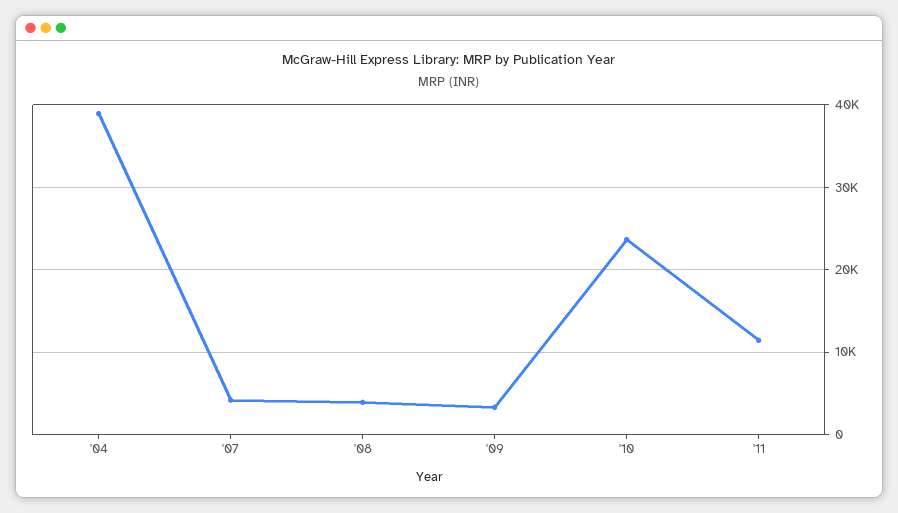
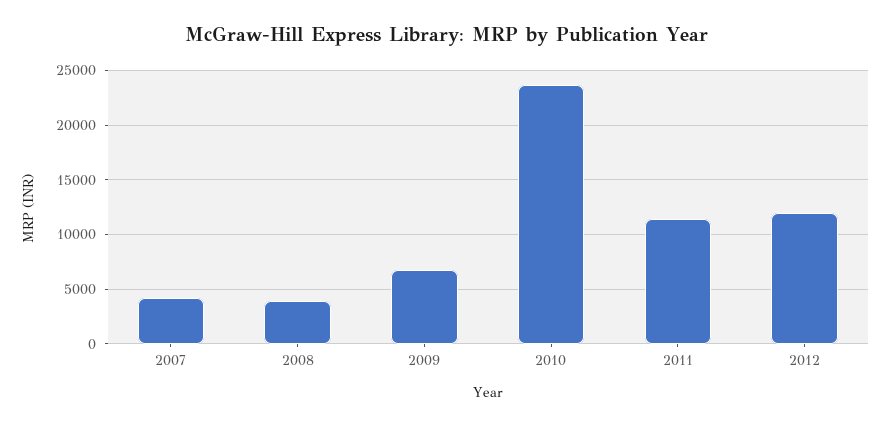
'04: 39000 -> none
'09: 3000 -> 7000
2012: none -> 12000

